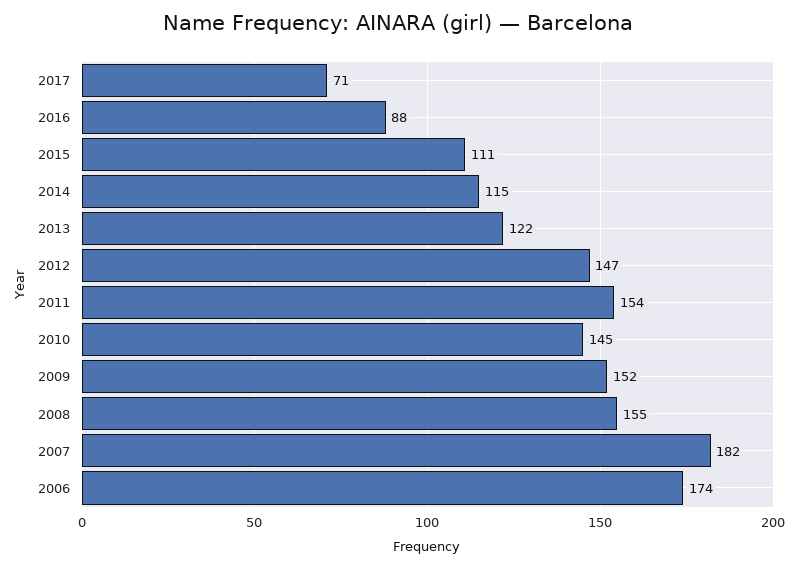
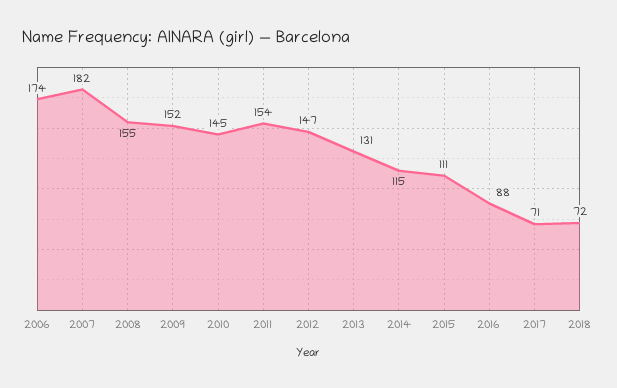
2013: 122 -> 131
2018: none -> 72

